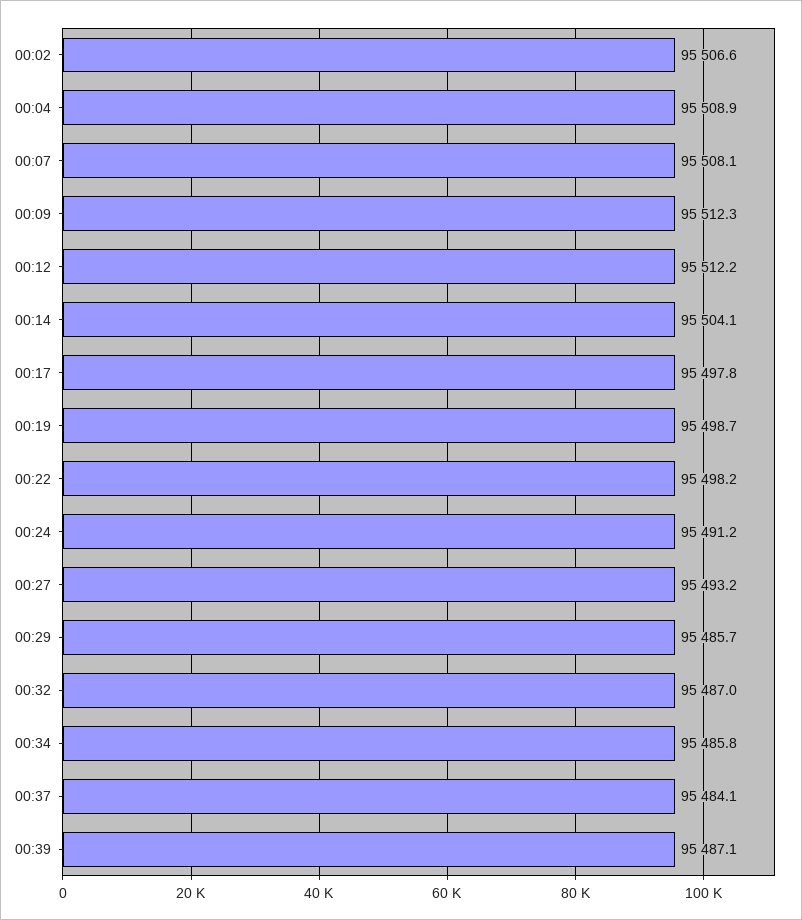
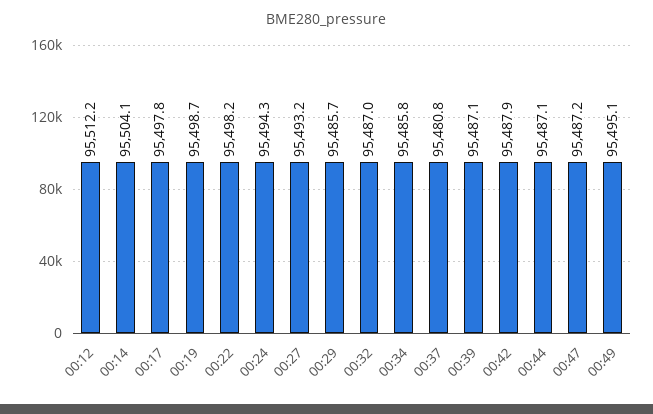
00:02: 95506.6 -> none
00:04: 95508.9 -> none
00:07: 95508.1 -> none
00:09: 95512.3 -> none
00:24: 95491.2 -> 95494.3
00:37: 95484.1 -> 95480.8
00:42: none -> 95487.9
00:44: none -> 95487.1
00:47: none -> 95487.2
00:49: none -> 95495.1

